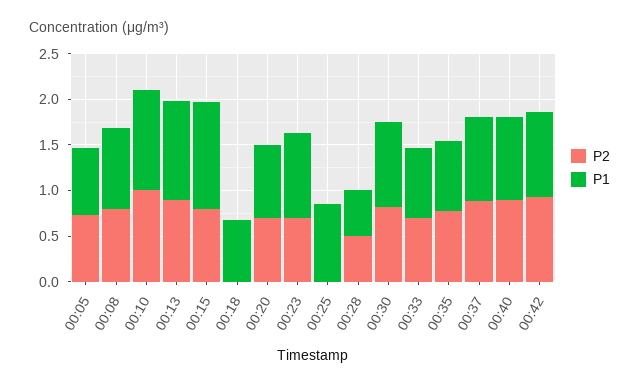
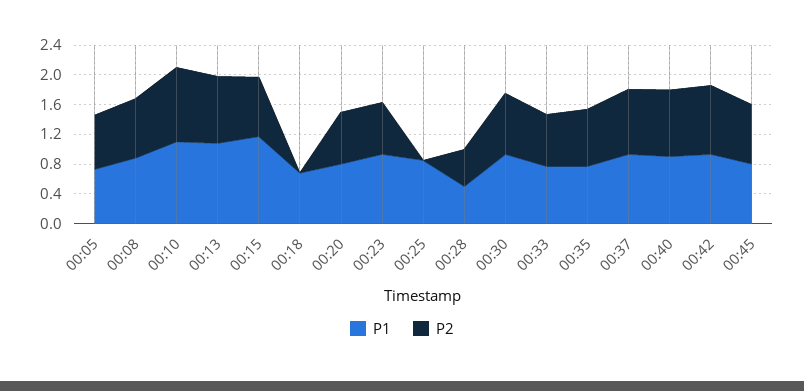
P1, 00:45: none -> 0.8
P2, 00:45: none -> 0.8

